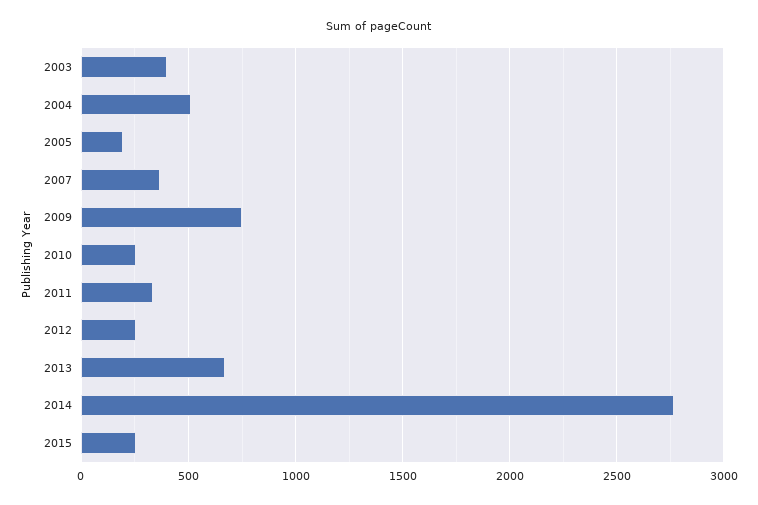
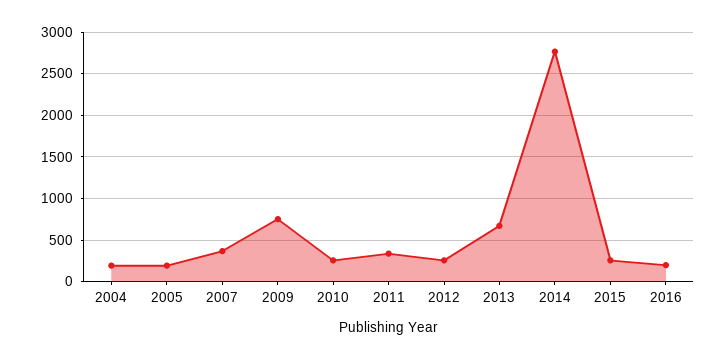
2003: 400 -> none
2004: 500 -> 200
2016: none -> 200

